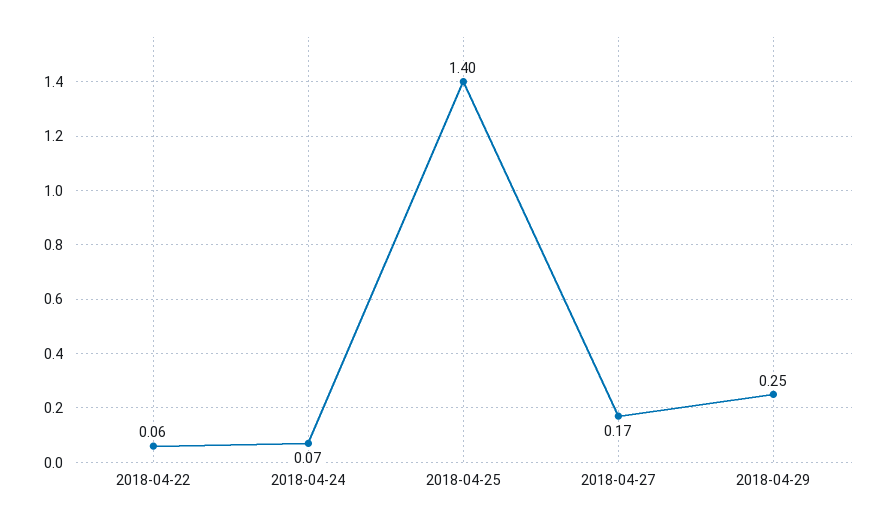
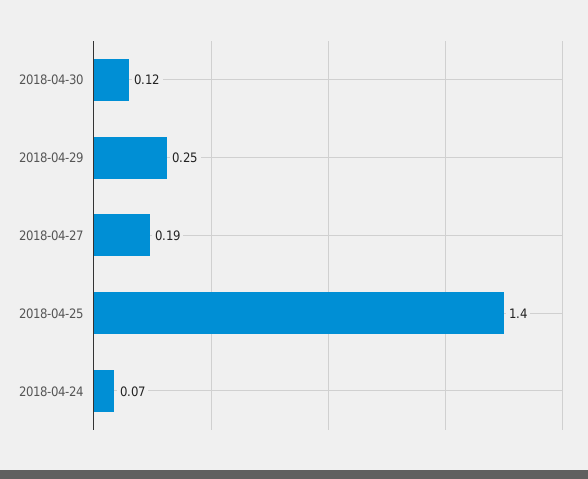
2018-04-22: 0.06 -> none
2018-04-27: 0.17 -> 0.19
2018-04-30: none -> 0.12

